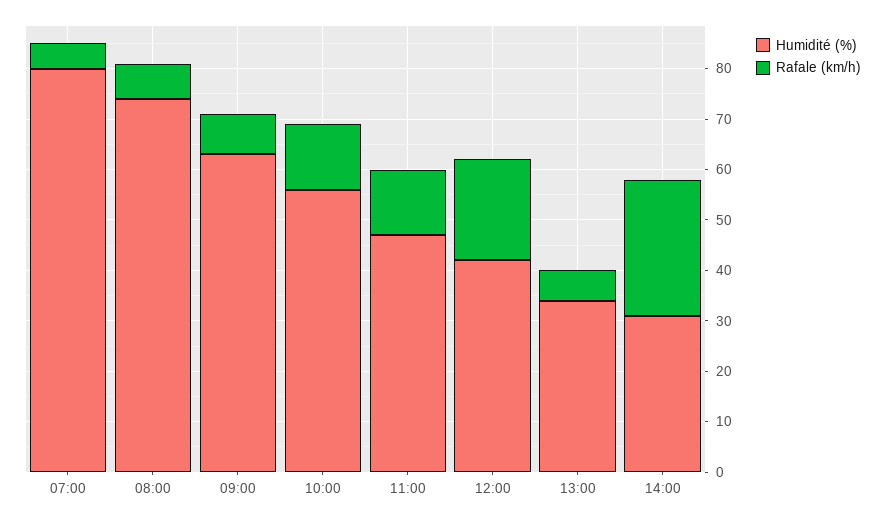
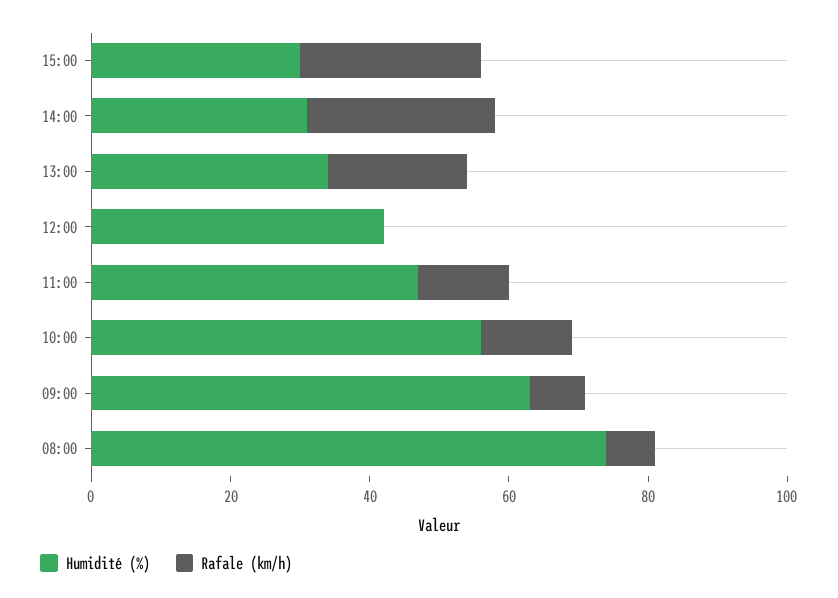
Humidité (%), 07:00: 80 -> none
Rafale (km/h), 07:00: 5 -> none
Rafale (km/h), 12:00: 20 -> 0
Rafale (km/h), 13:00: 5 -> 20
Humidité (%), 15:00: none -> 30
Rafale (km/h), 15:00: none -> 25

